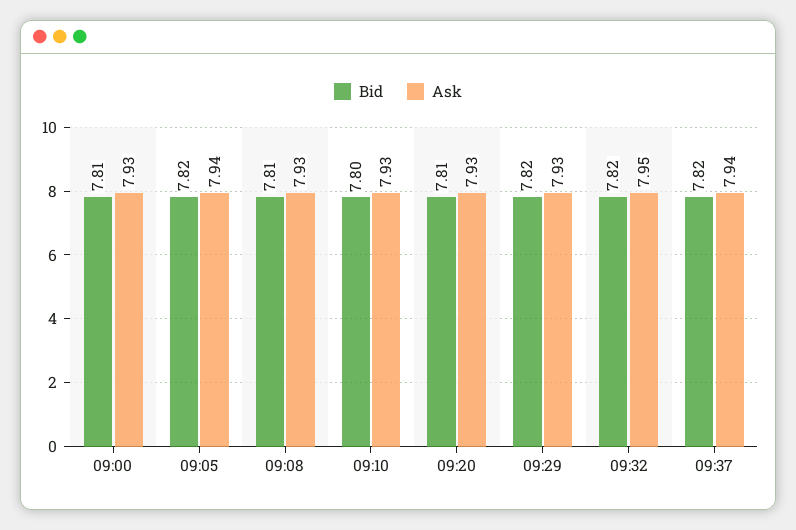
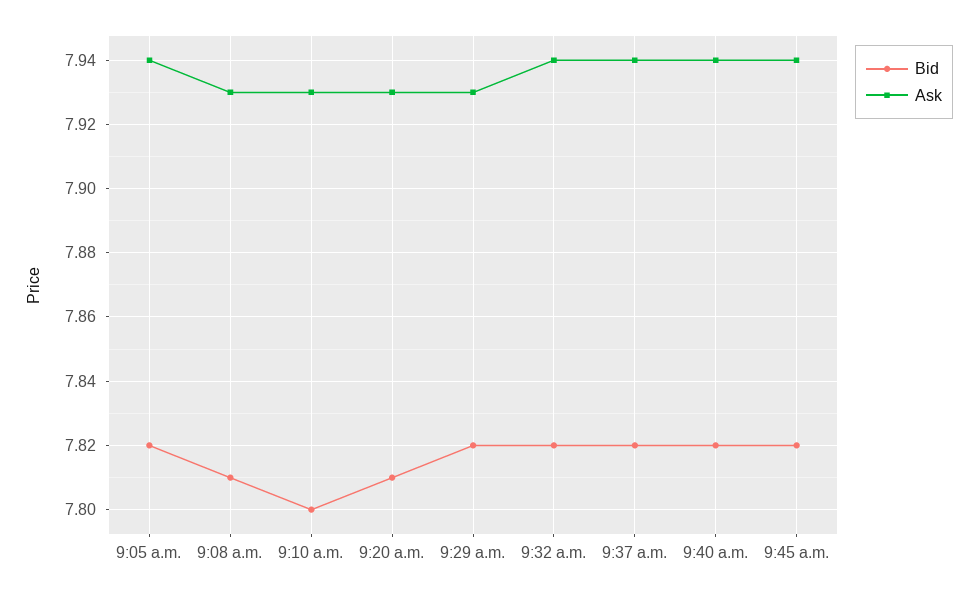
Bid, 09:00: 7.81 -> none
Ask, 09:00: 7.93 -> none
Ask, 09:32: 7.95 -> 7.94
Bid, 9:40 a.m.: none -> 7.82
Ask, 9:40 a.m.: none -> 7.94
Bid, 9:45 a.m.: none -> 7.82
Ask, 9:45 a.m.: none -> 7.94

